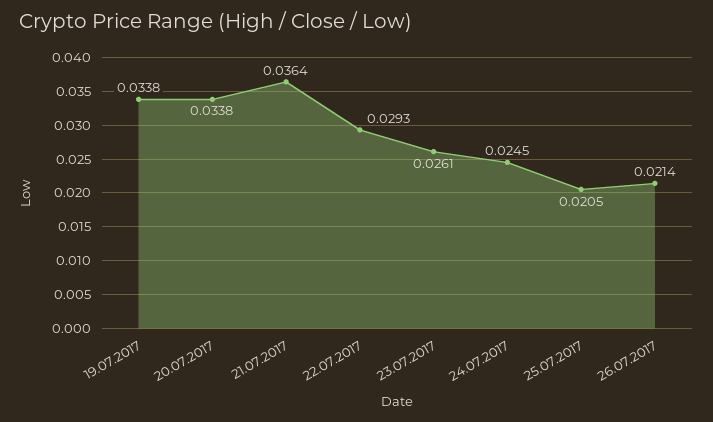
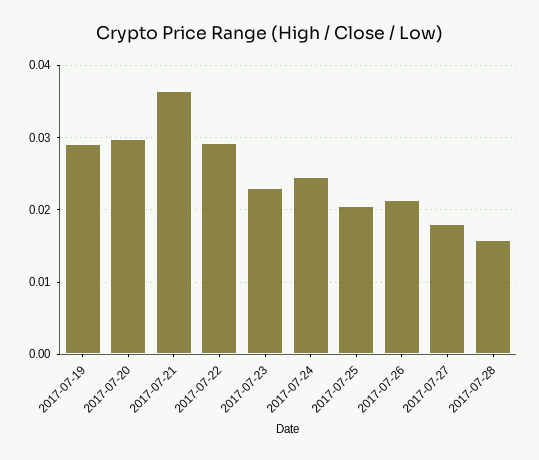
19.07.2017: 0.0338 -> 0.029
20.07.2017: 0.0338 -> 0.03
23.07.2017: 0.0261 -> 0.023
2017-07-27: none -> 0.018
2017-07-28: none -> 0.016

